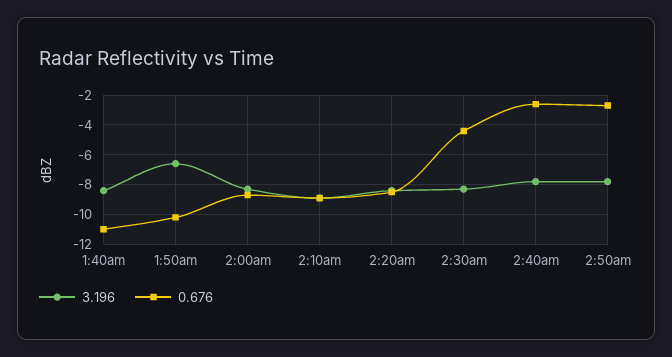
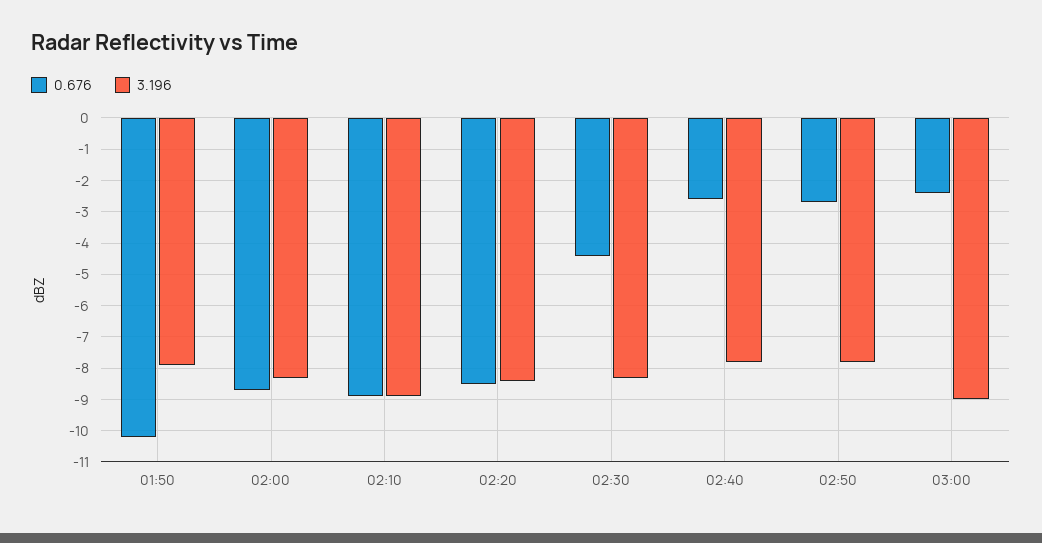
3.196, 1:40am: -8.5 -> none
0.676, 1:40am: -11 -> none
3.196, 1:50am: -6.5 -> -8
0.676, 03:00: none -> -2.5
3.196, 03:00: none -> -9

